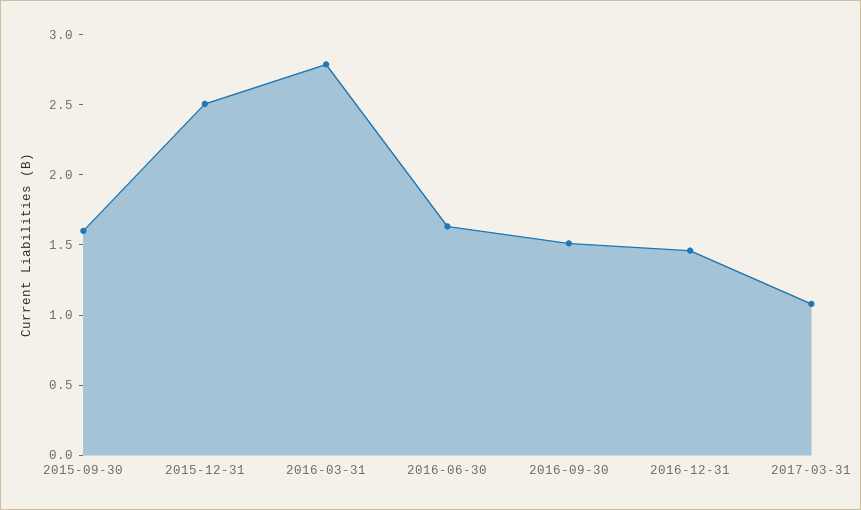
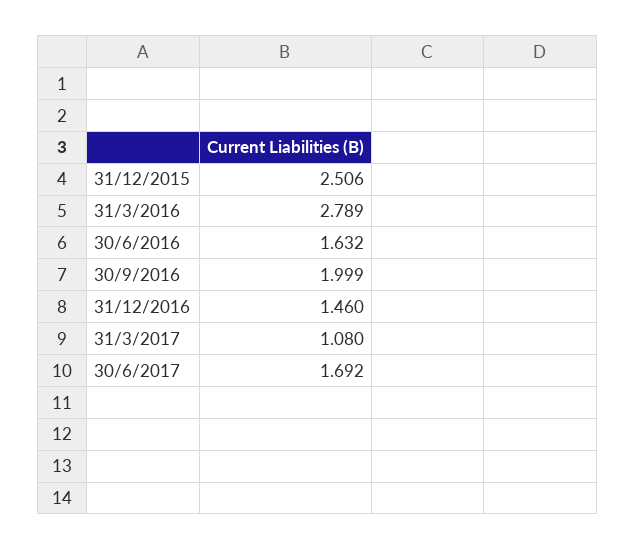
2015-09-30: 1.6 -> none
2016-09-30: 1.5 -> 1.999
30/6/2017: none -> 1.692

